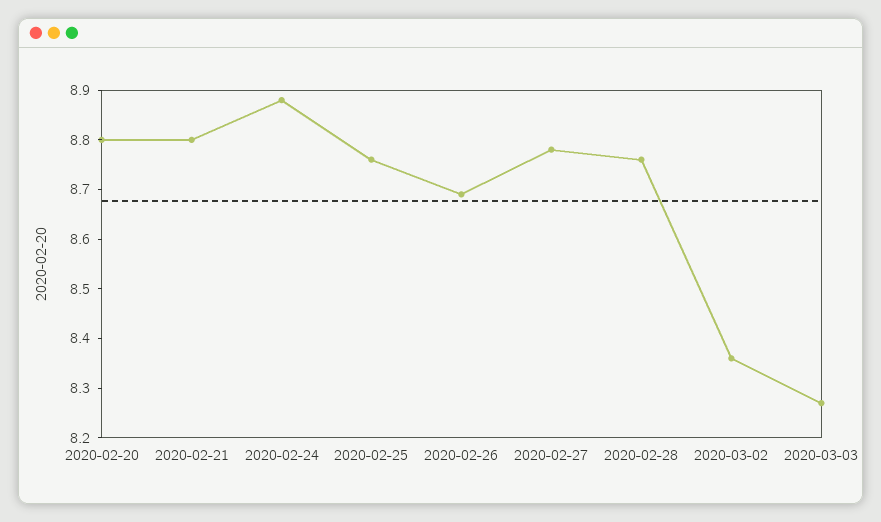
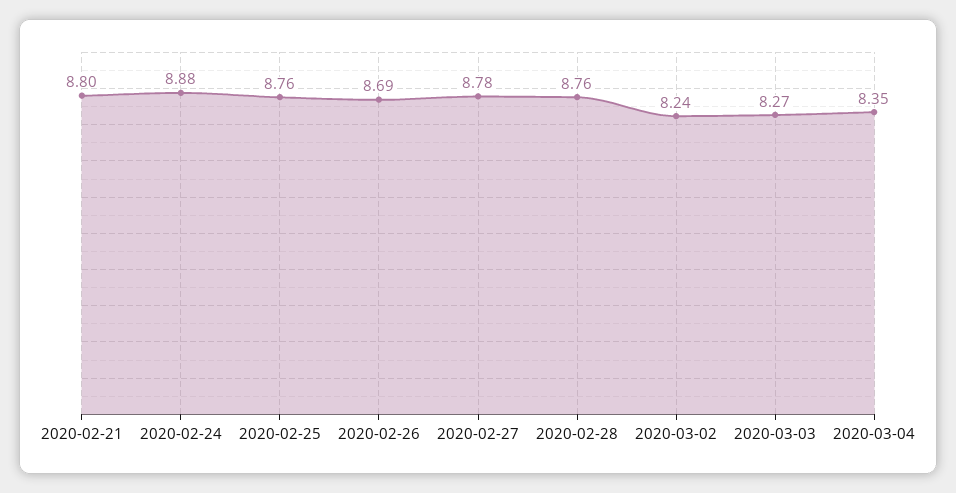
2020-02-20: 8.8 -> none
2020-03-02: 8.35 -> 8.24
2020-03-04: none -> 8.35

